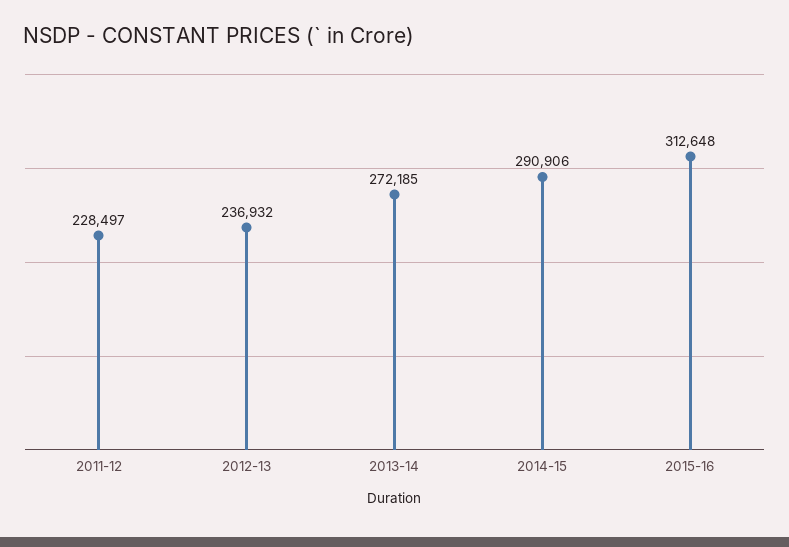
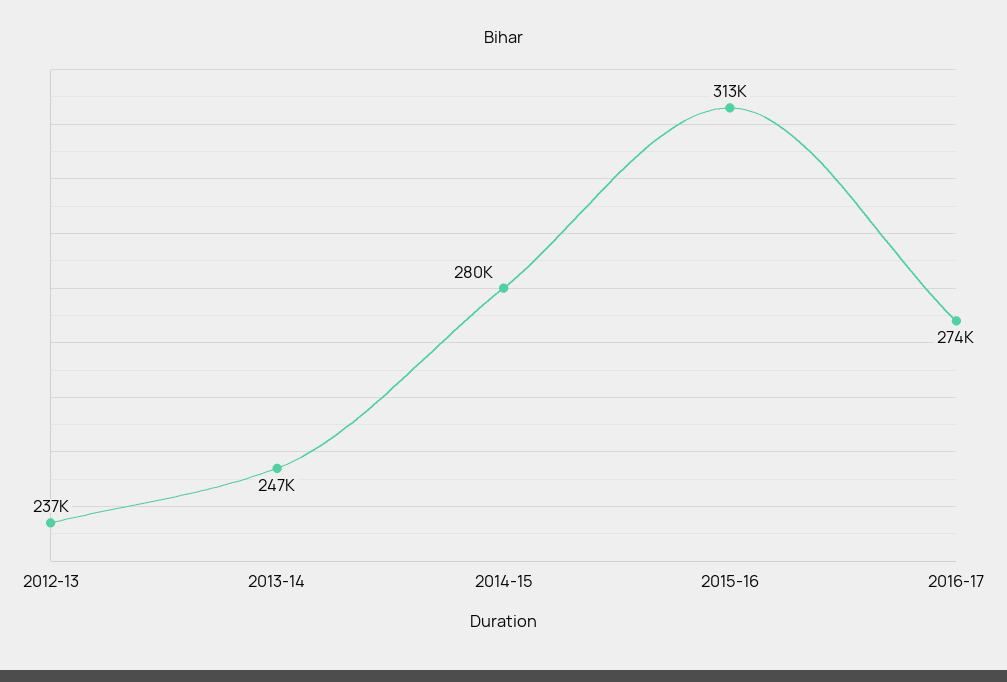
2011-12: 228497 -> none
2013-14: 272185 -> 247000
2014-15: 290906 -> 280000
2016-17: none -> 274000

